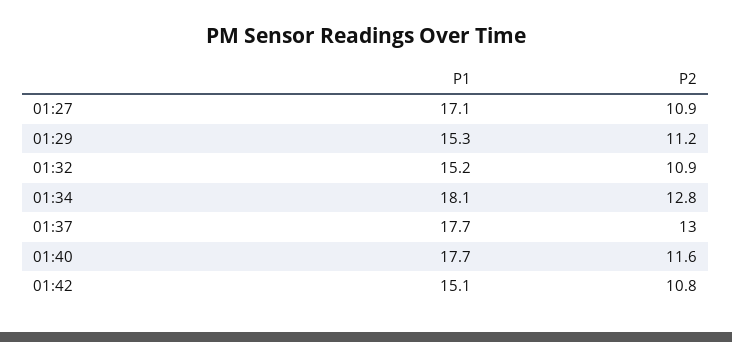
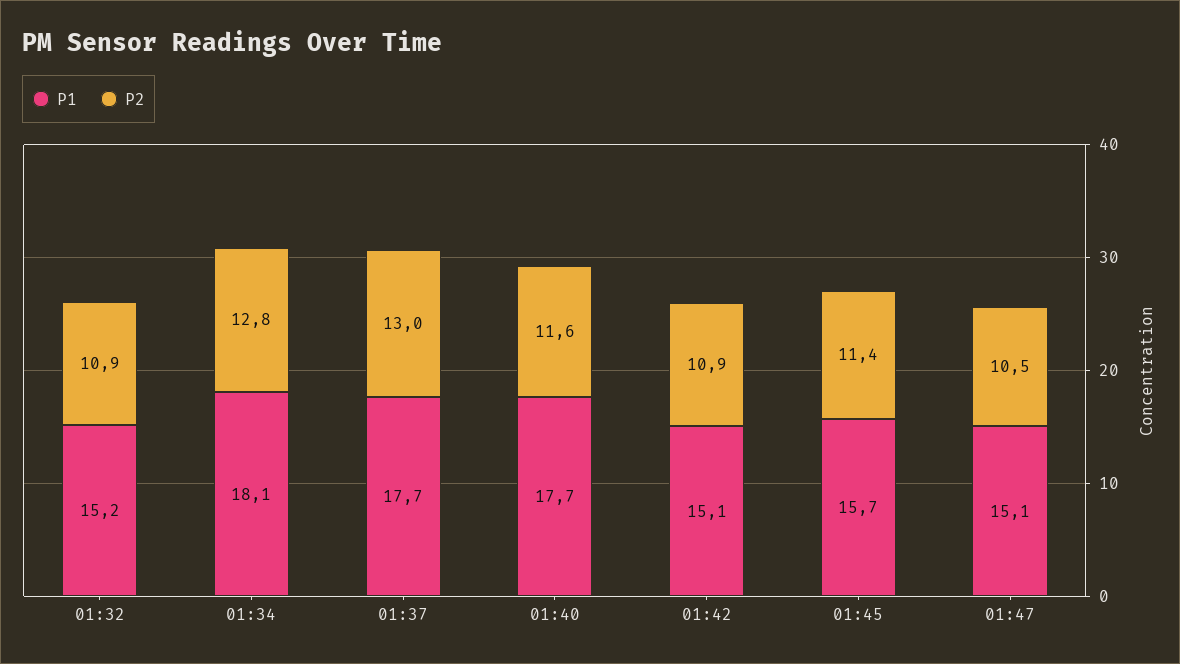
P1, 01:27: 17.1 -> none
P2, 01:27: 10.9 -> none
P1, 01:29: 15.3 -> none
P2, 01:29: 11.2 -> none
P2, 01:42: 10.8 -> 10.9
P1, 01:45: none -> 15.7
P2, 01:45: none -> 11.4
P1, 01:47: none -> 15.1
P2, 01:47: none -> 10.5

